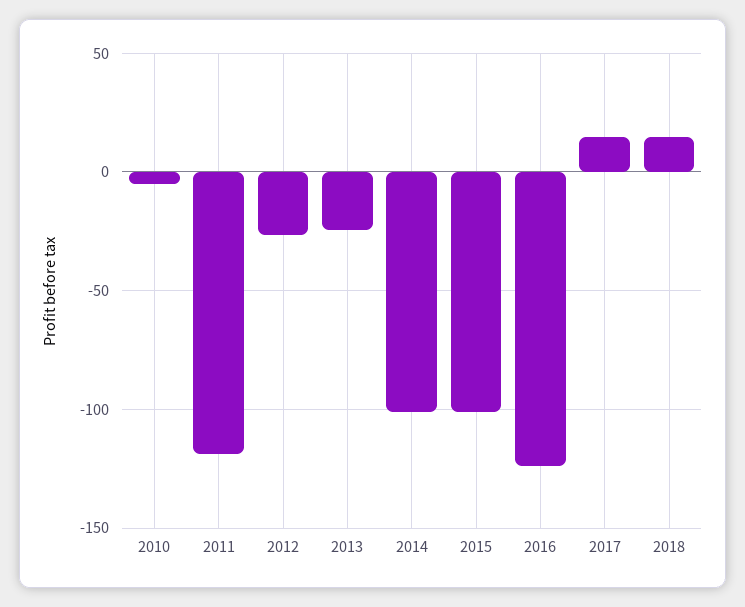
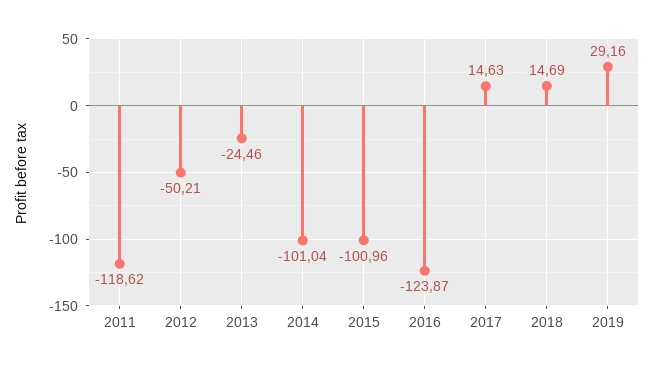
2010: -5 -> none
2012: -25 -> -50.21
2019: none -> 29.16

